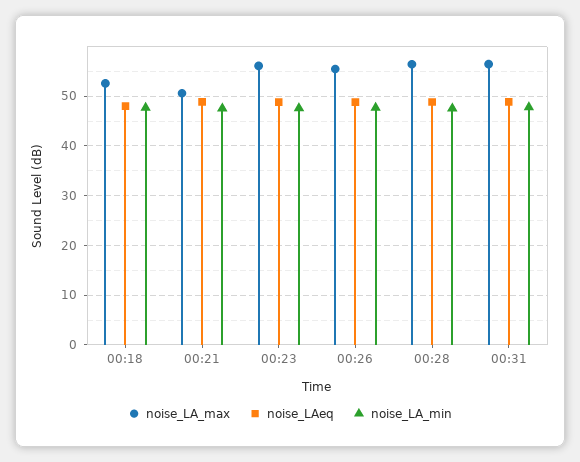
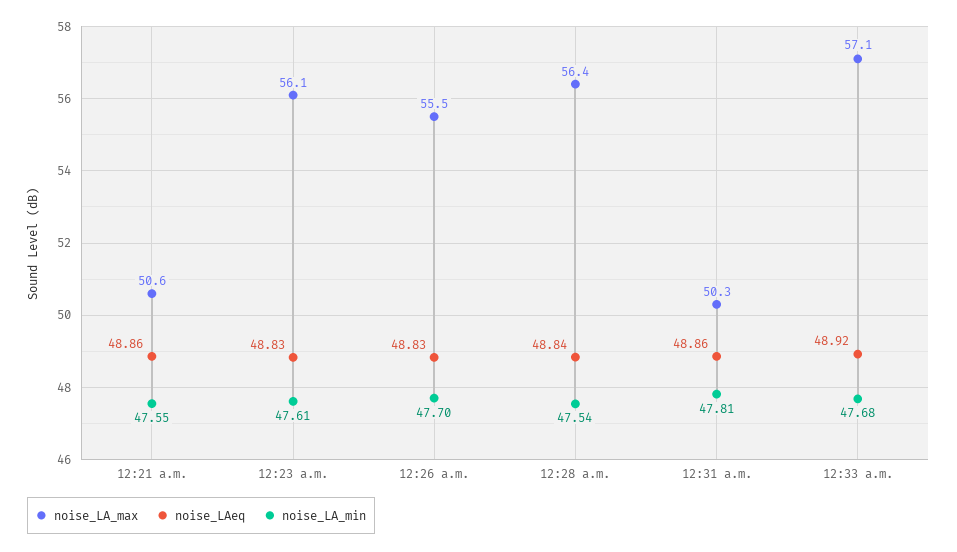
noise_LA_max, 00:18: 52 -> none
noise_LAeq, 00:18: 48 -> none
noise_LA_min, 00:18: 48 -> none
noise_LA_max, 00:31: 56 -> 50.3
noise_LA_max, 12:33 a.m.: none -> 57.1
noise_LAeq, 12:33 a.m.: none -> 48.92
noise_LA_min, 12:33 a.m.: none -> 47.68

